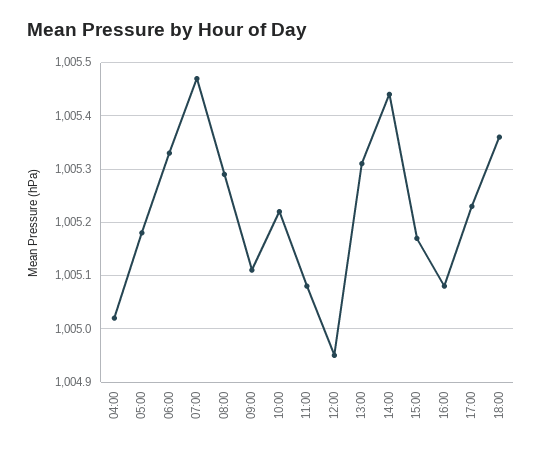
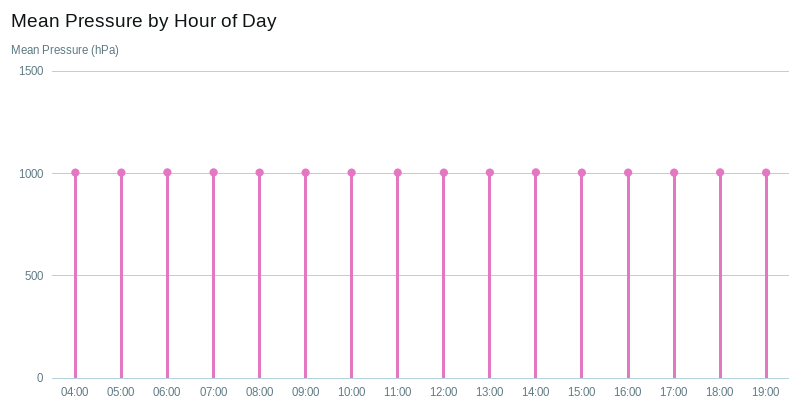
19:00: none -> 1000

